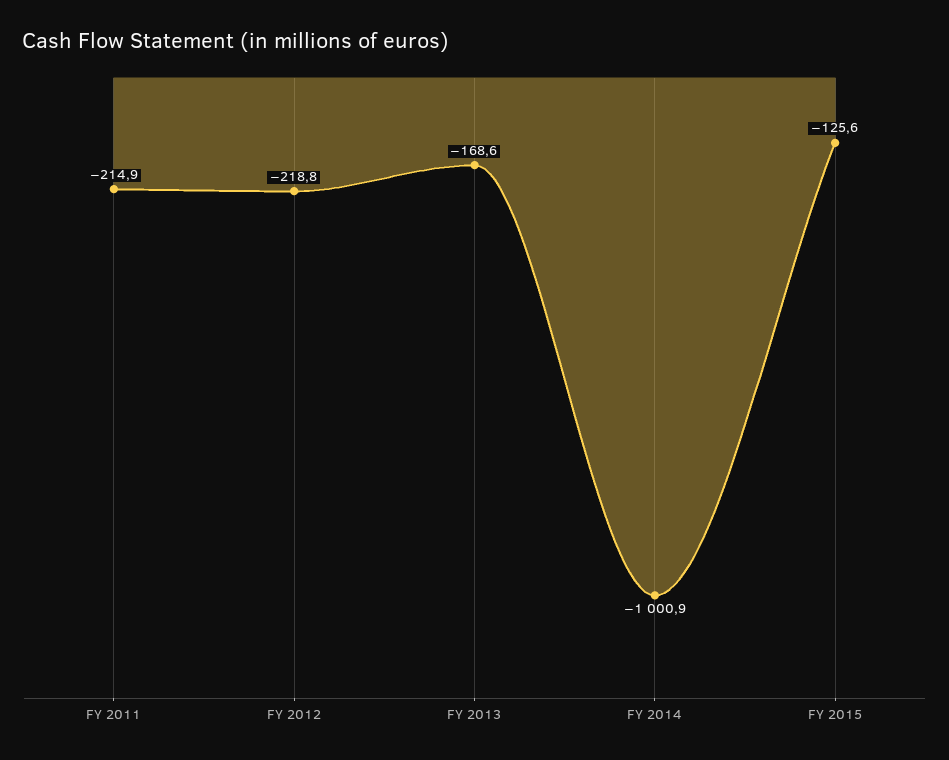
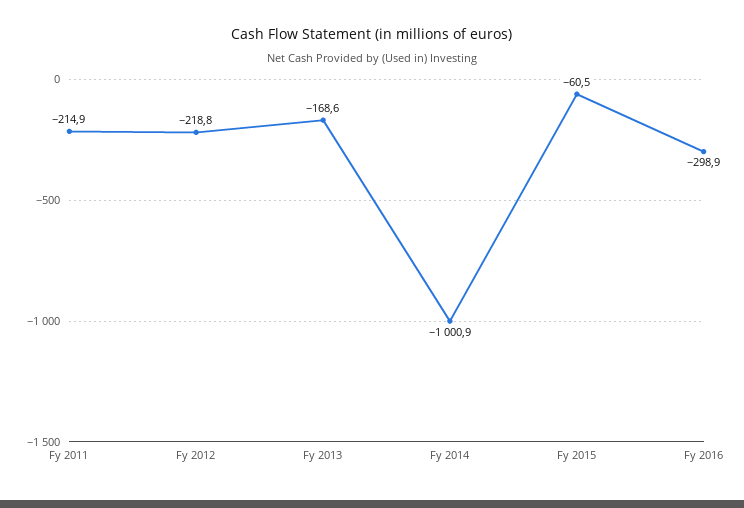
FY 2015: -125.6 -> -60.5
Fy 2016: none -> -298.9

